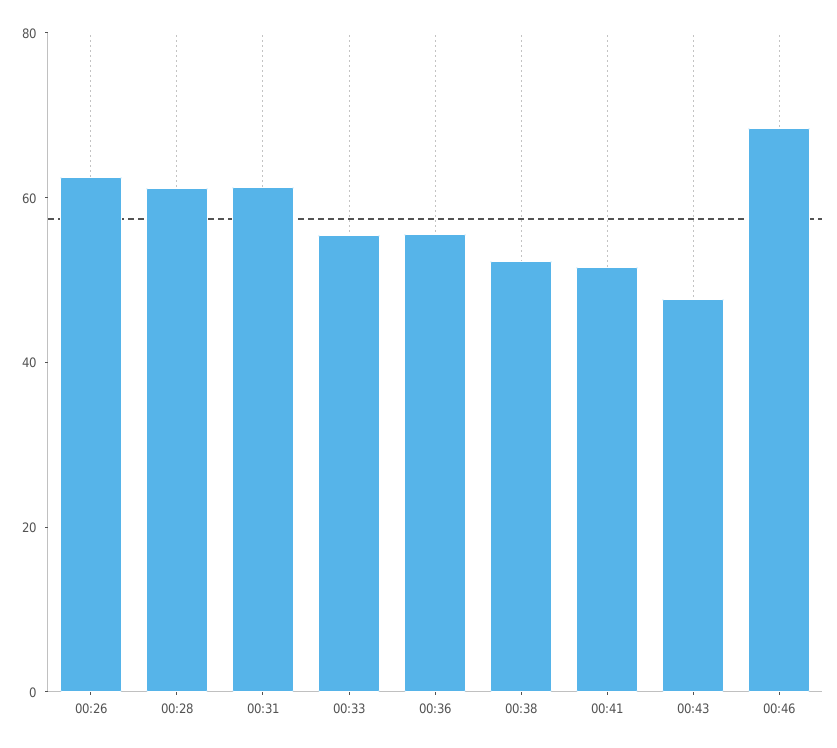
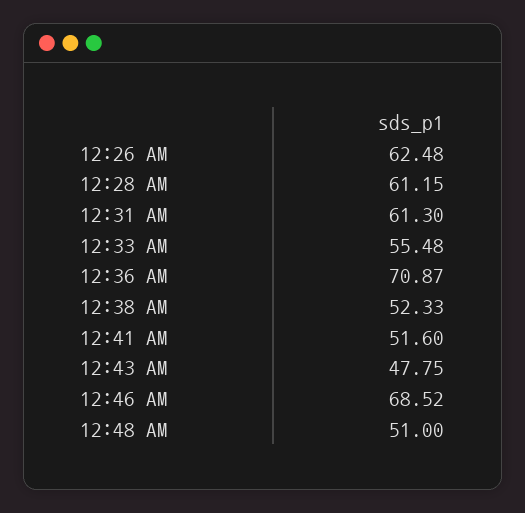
00:36: 55 -> 70.87
12:48 AM: none -> 51

